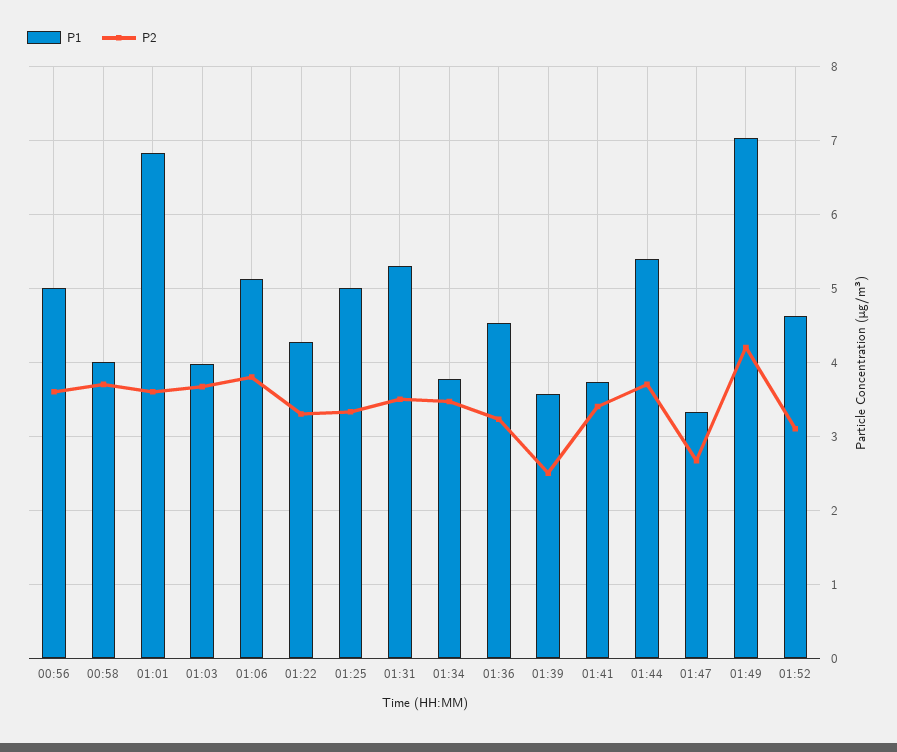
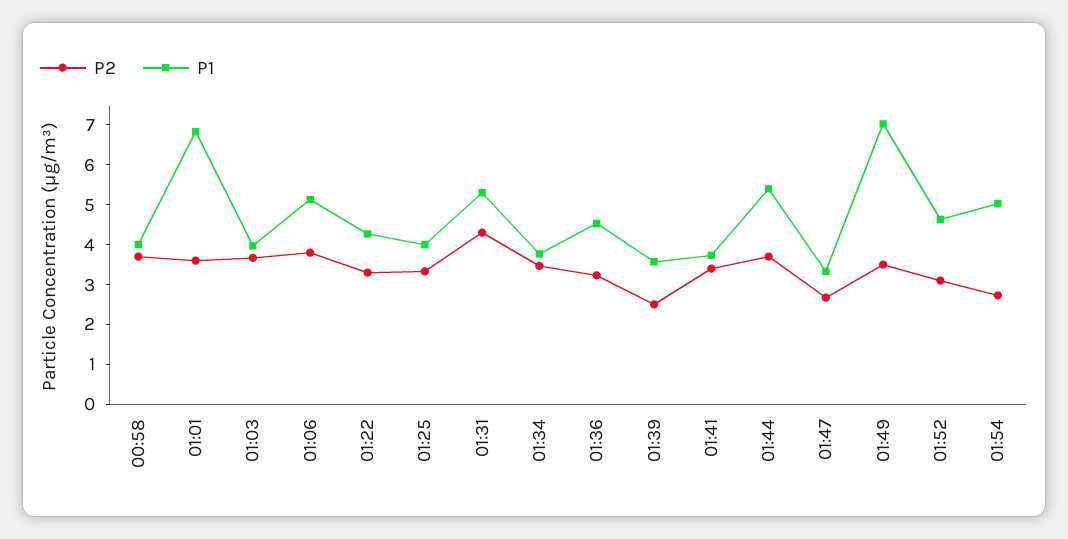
P1, 00:56: 5 -> none
P2, 00:56: 3.6 -> none
P1, 01:25: 5 -> 4
P2, 01:31: 3.5 -> 4.25
P2, 01:49: 4.2 -> 3.5
P2, 01:54: none -> 2.75
P1, 01:54: none -> 5

